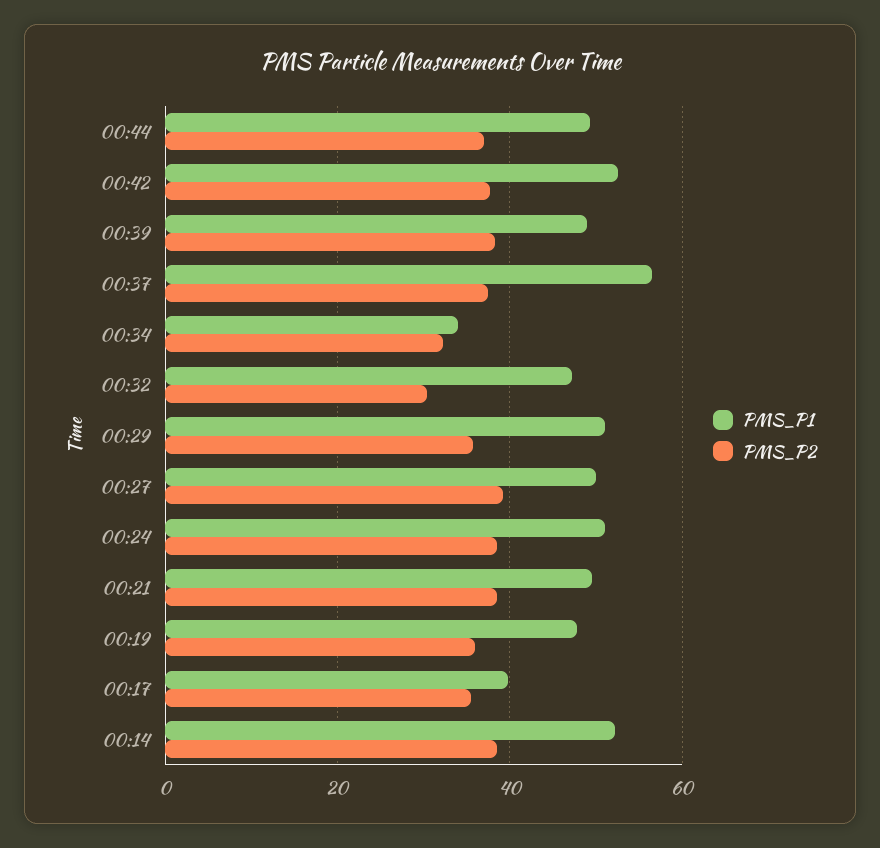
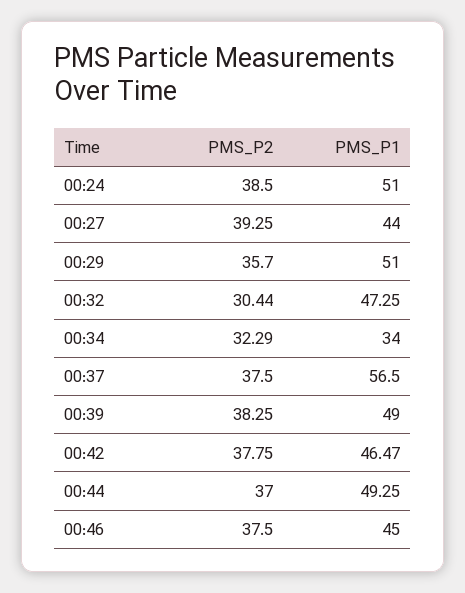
PMS_P1, 00:42: 52 -> 46.47
PMS_P1, 00:27: 50 -> 44
PMS_P1, 00:21: 50 -> none
PMS_P2, 00:21: 38 -> none
PMS_P1, 00:19: 48 -> none
PMS_P2, 00:19: 36 -> none
PMS_P1, 00:17: 40 -> none
PMS_P2, 00:17: 36 -> none
PMS_P1, 00:14: 52 -> none
PMS_P2, 00:14: 38 -> none
PMS_P2, 00:46: none -> 37.5
PMS_P1, 00:46: none -> 45

